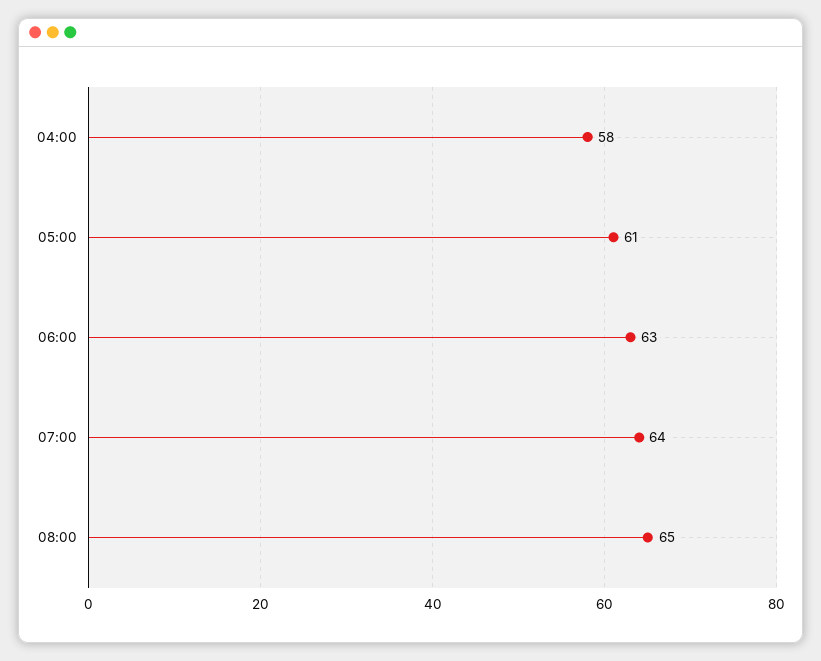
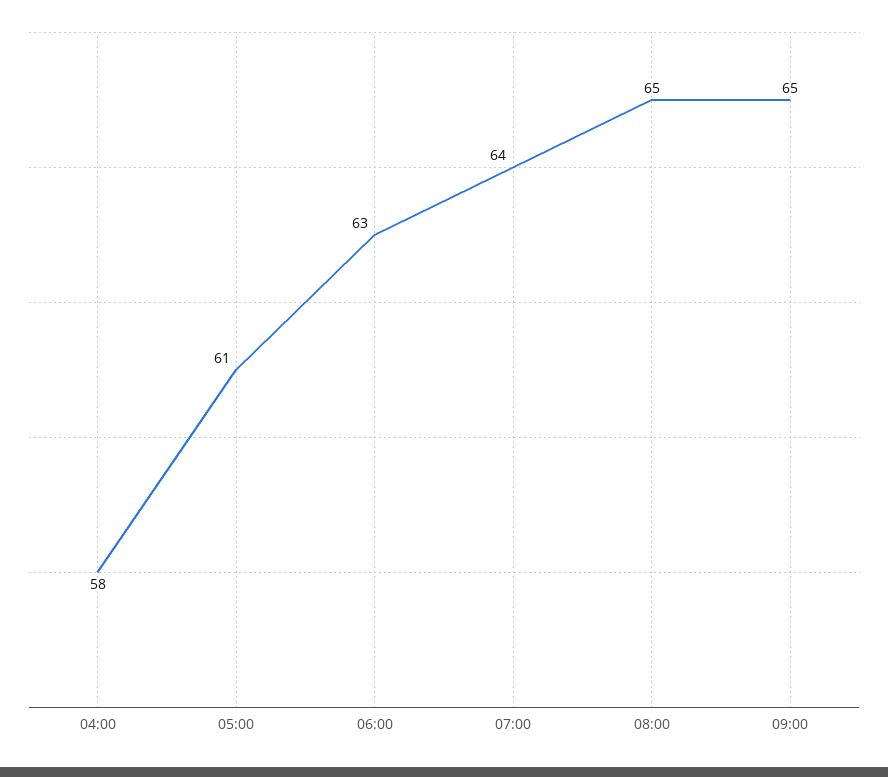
09:00: none -> 65

